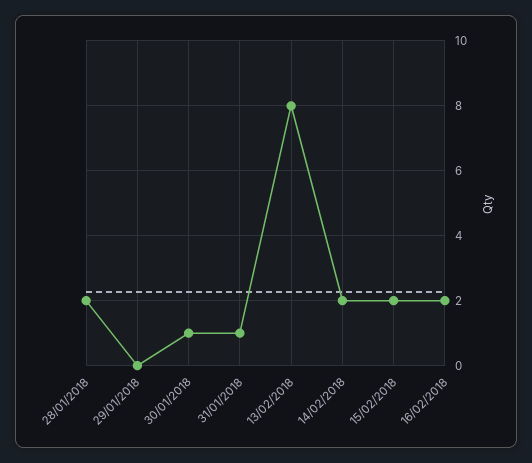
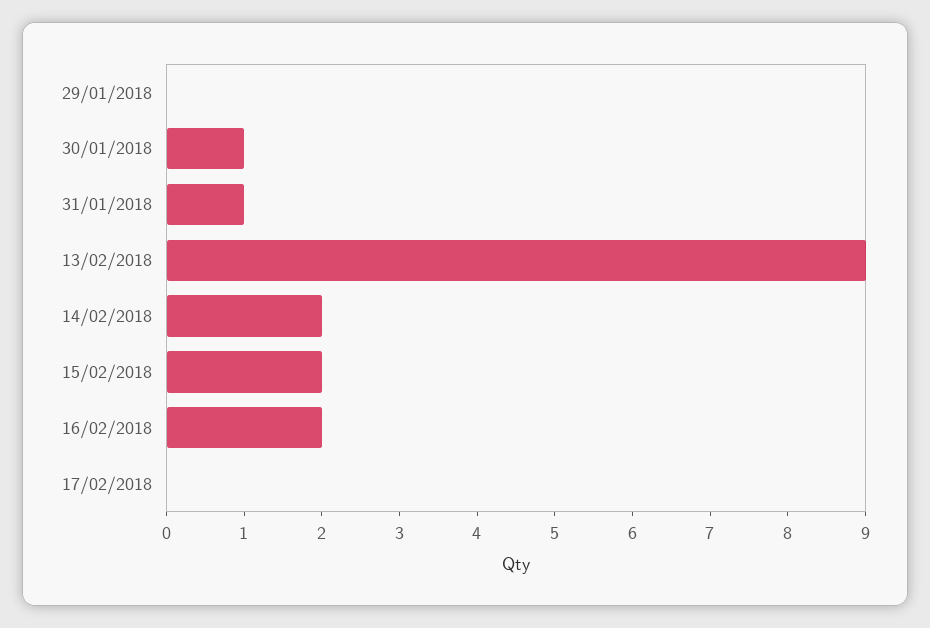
28/01/2018: 2 -> none
13/02/2018: 8 -> 9
17/02/2018: none -> 0

